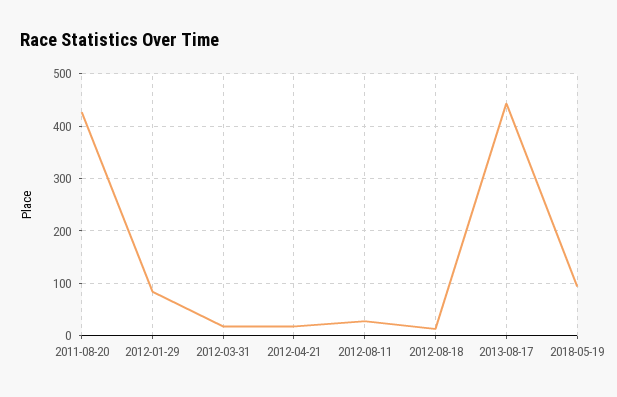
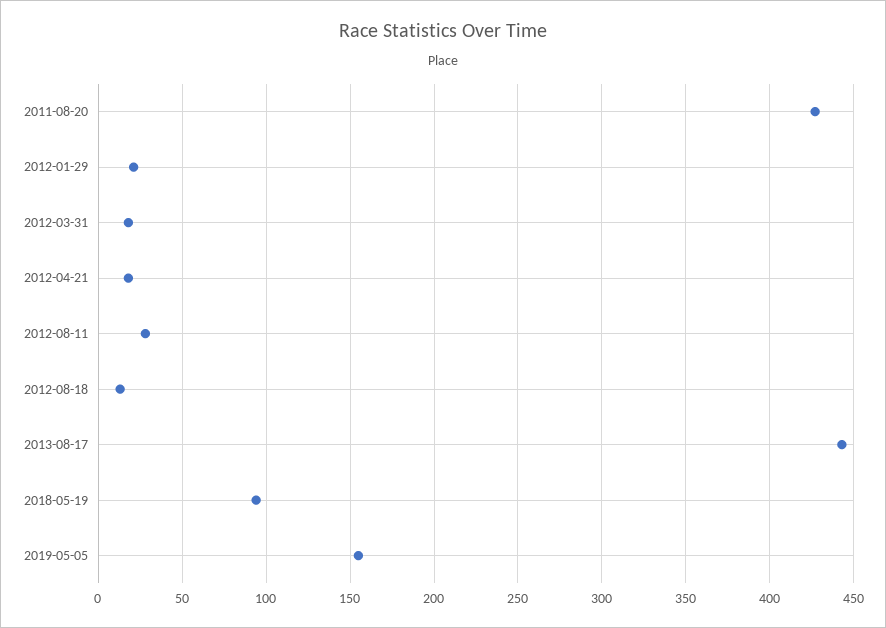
2012-01-29: 80 -> 20
2019-05-05: none -> 155

